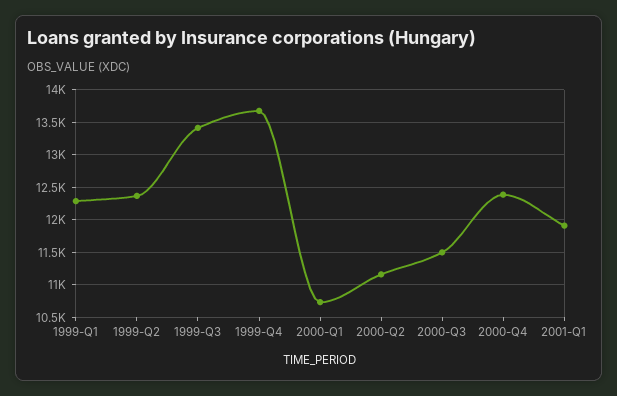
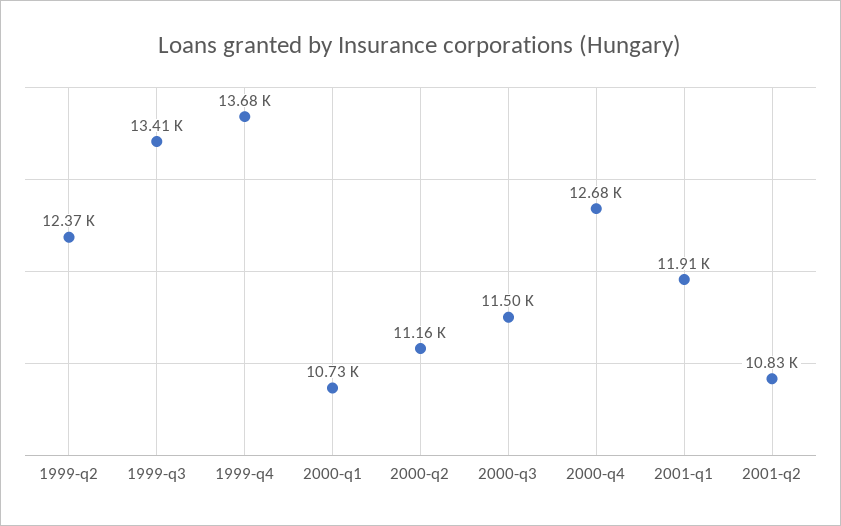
1999-Q1: 12300 -> none
2000-Q4: 12400 -> 12680
2001-q2: none -> 10830

